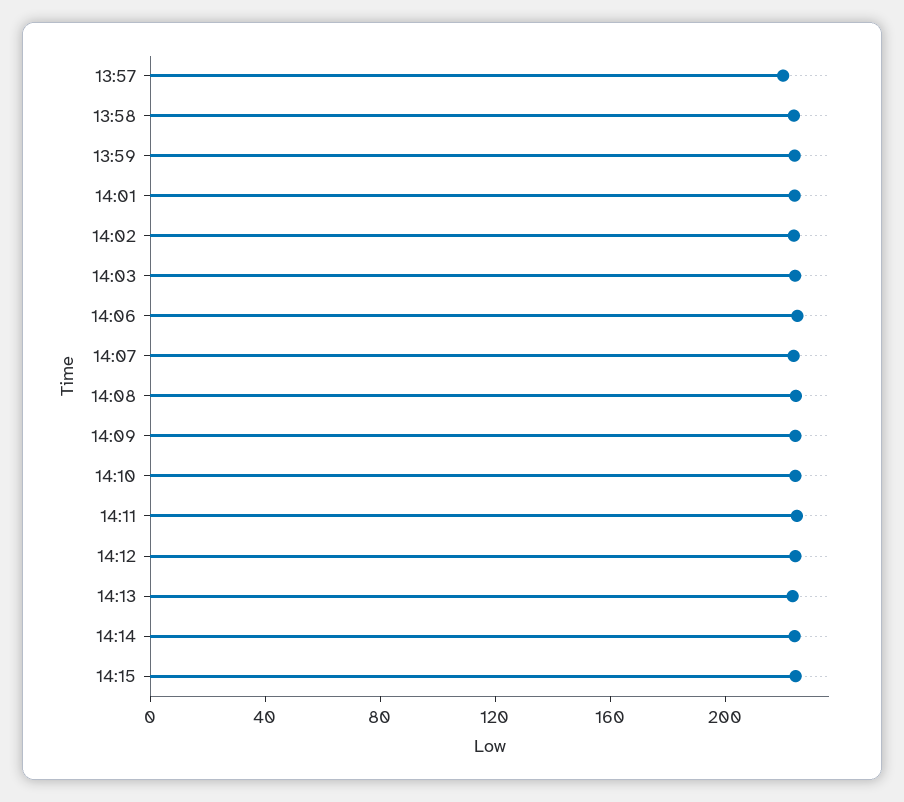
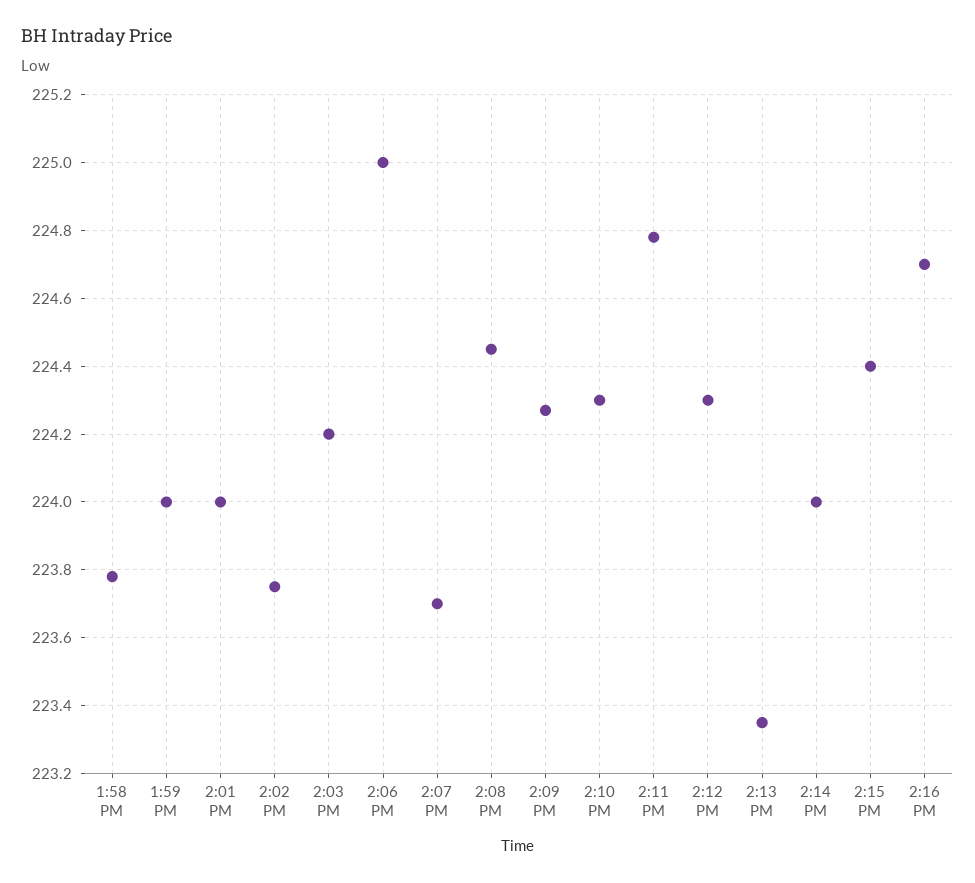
13:57: 220 -> none
2:16 PM: none -> 224.7

